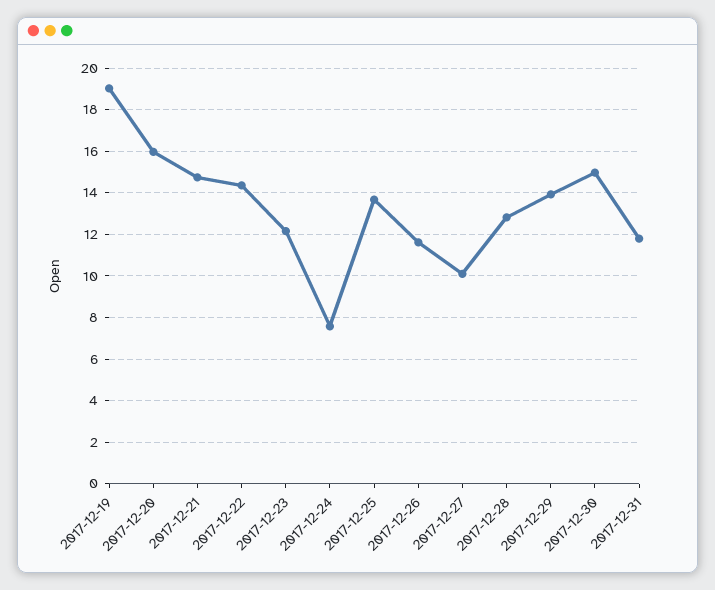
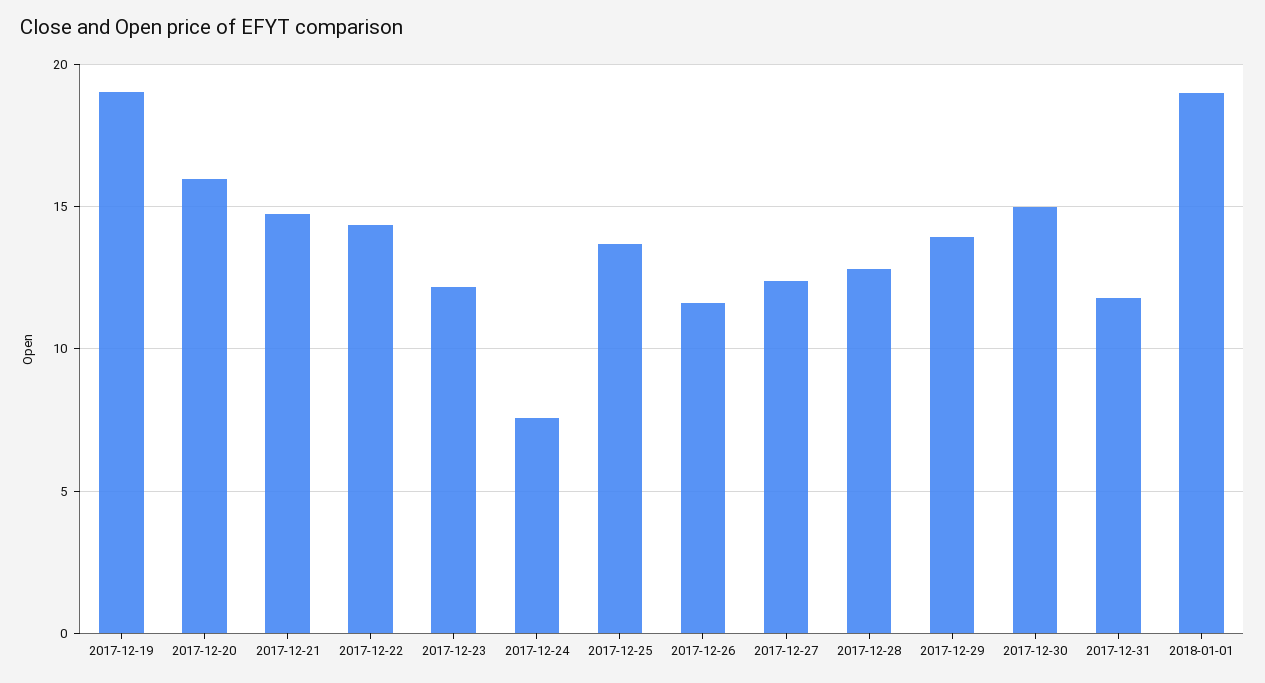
2017-12-27: 10 -> 12.5
2018-01-01: none -> 19

